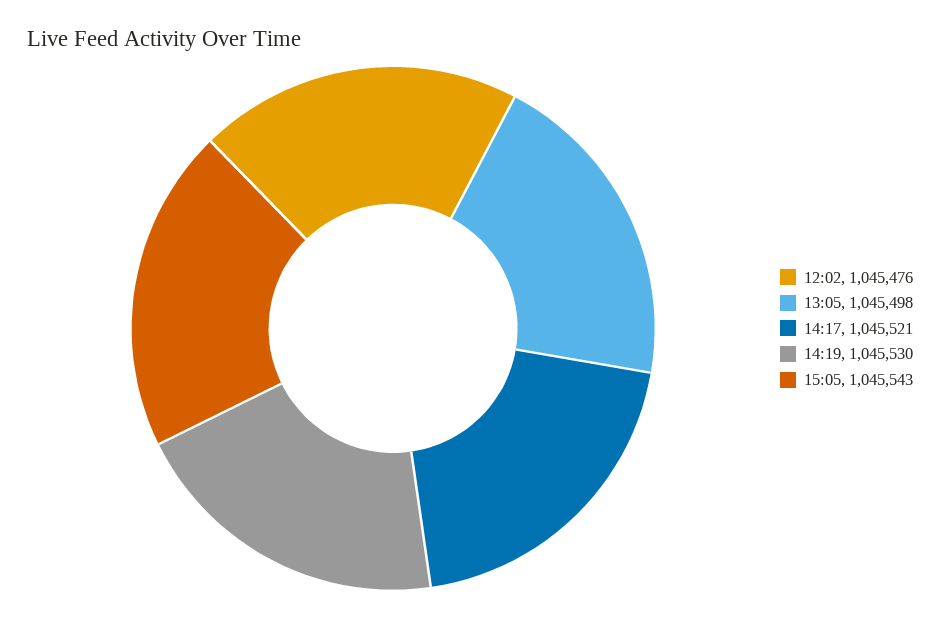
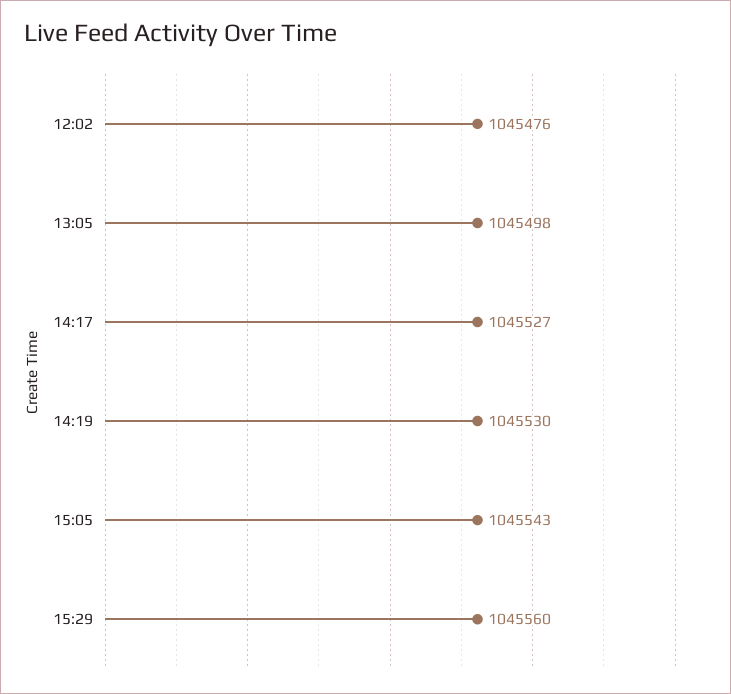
14:17: 1045521 -> 1045527
15:29: none -> 1045560

